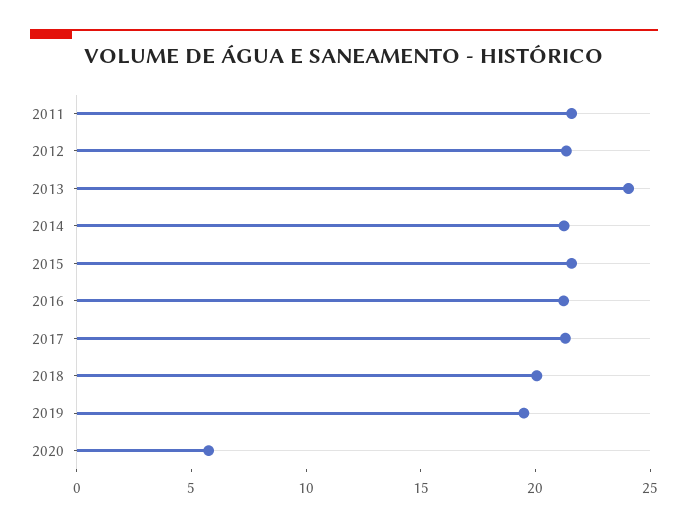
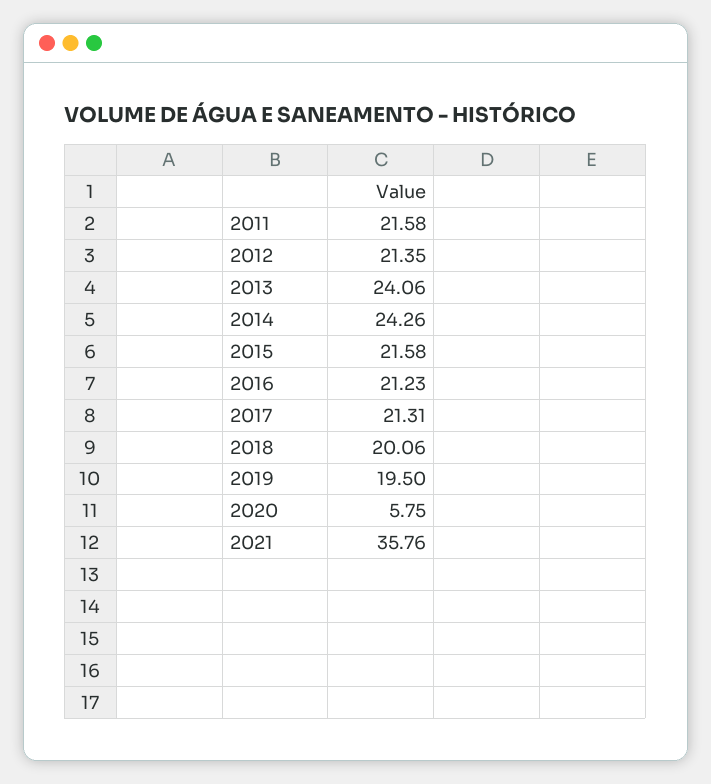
2014: 21 -> 24.26
2021: none -> 35.76

